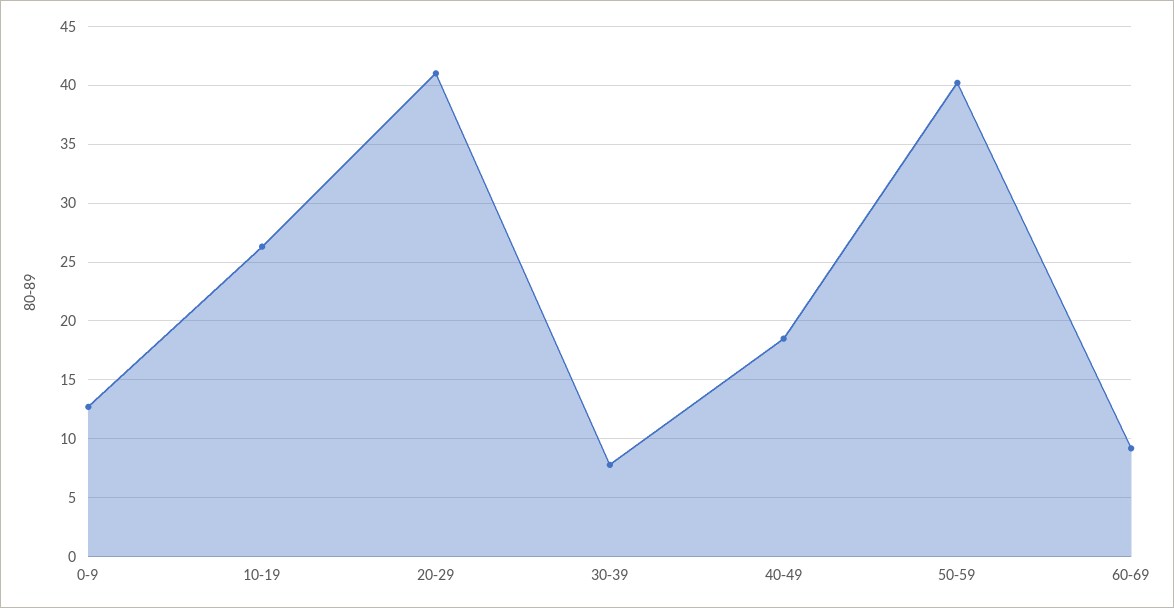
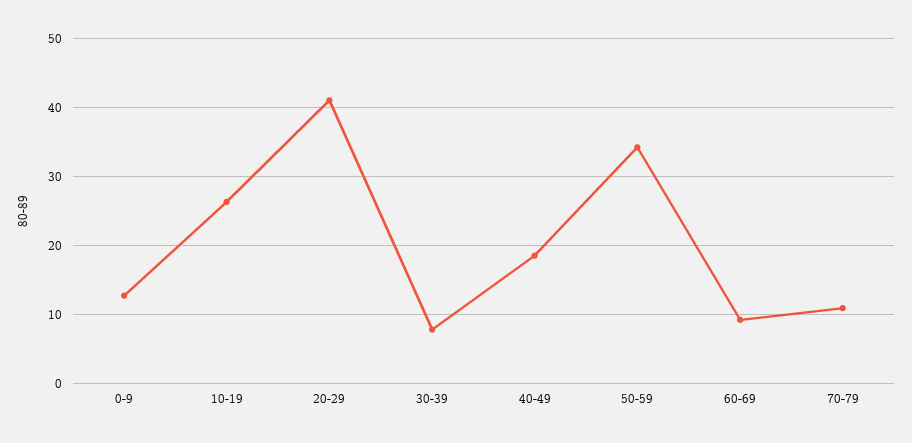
50-59: 40 -> 34
70-79: none -> 11

